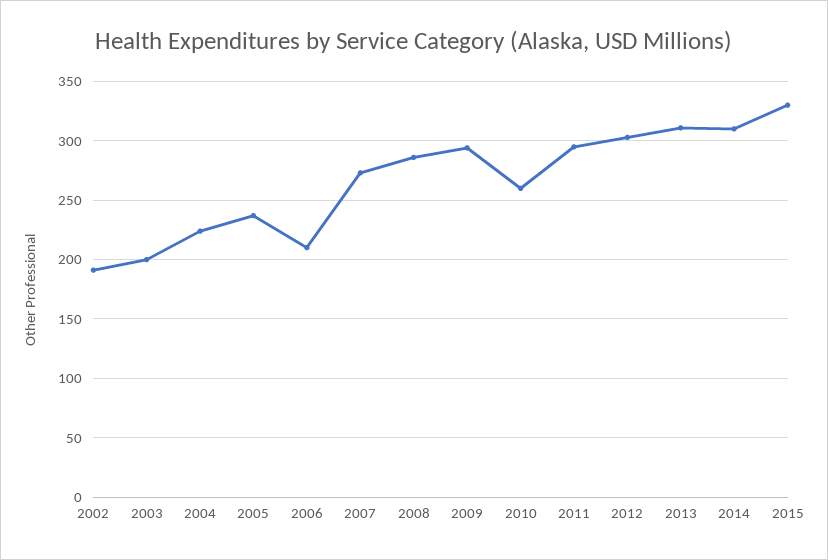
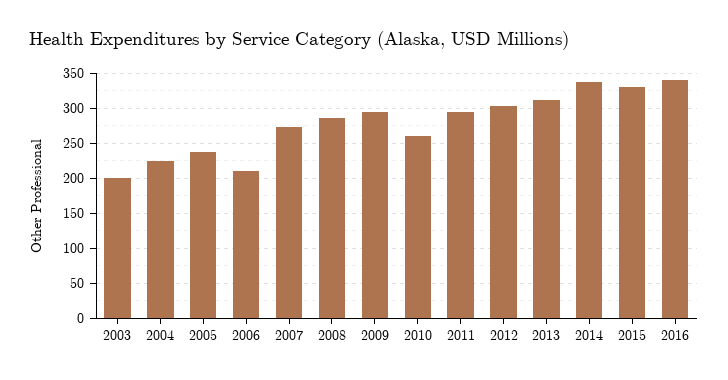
2002: 190 -> none
2014: 310 -> 340
2016: none -> 340

